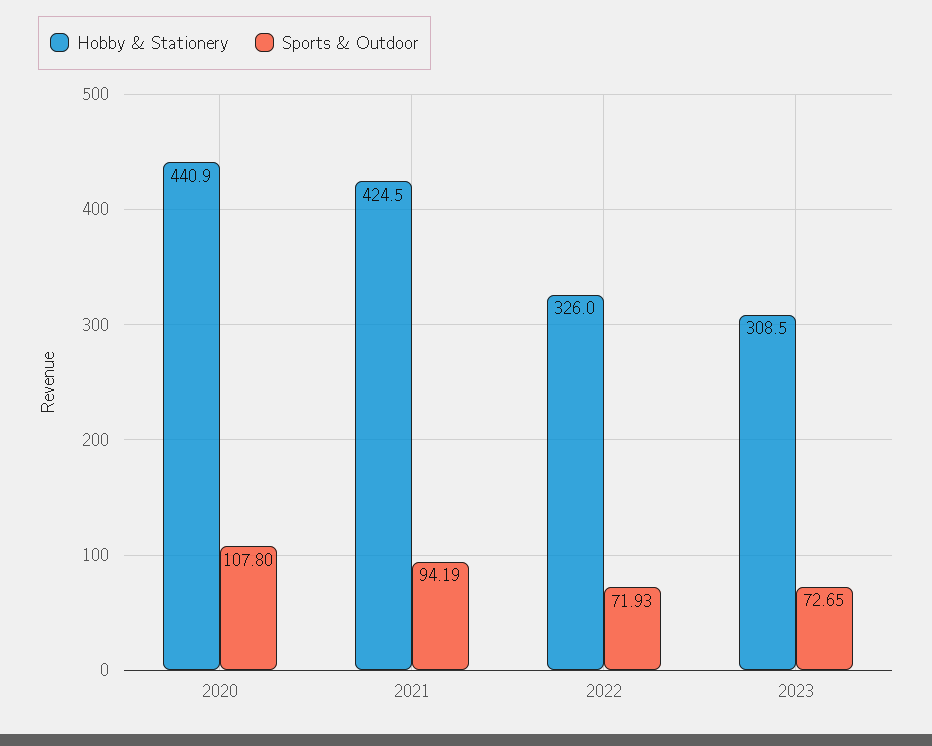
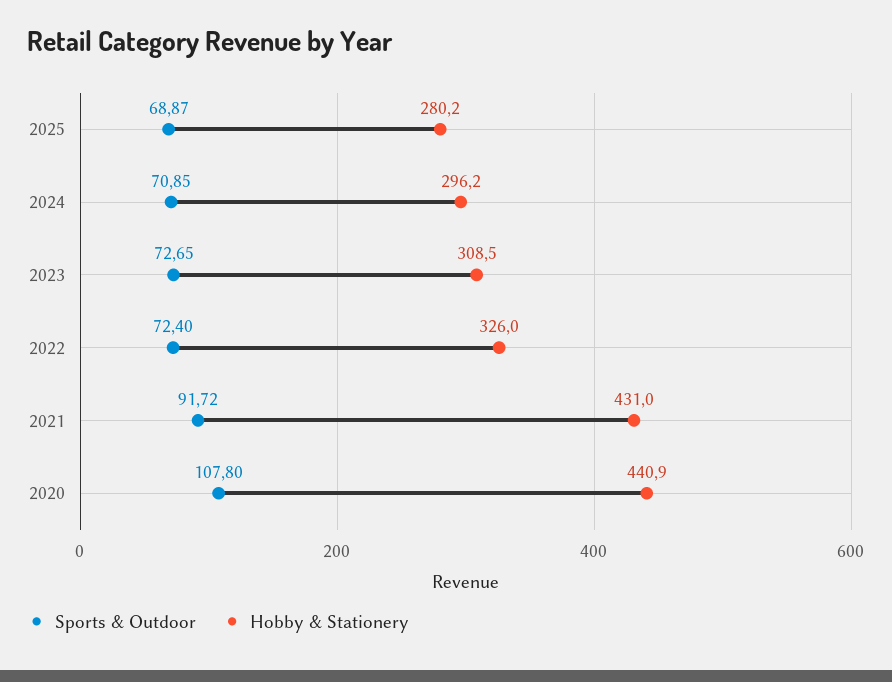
Hobby & Stationery, 2021: 424.5 -> 431
Sports & Outdoor, 2021: 94.19 -> 91.72
Sports & Outdoor, 2022: 71.93 -> 72.4
Sports & Outdoor, 2025: none -> 68.87
Hobby & Stationery, 2025: none -> 280.2
Sports & Outdoor, 2024: none -> 70.85
Hobby & Stationery, 2024: none -> 296.2

